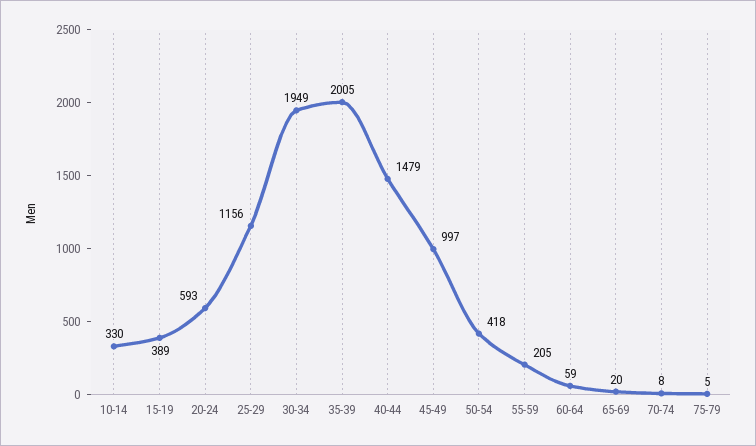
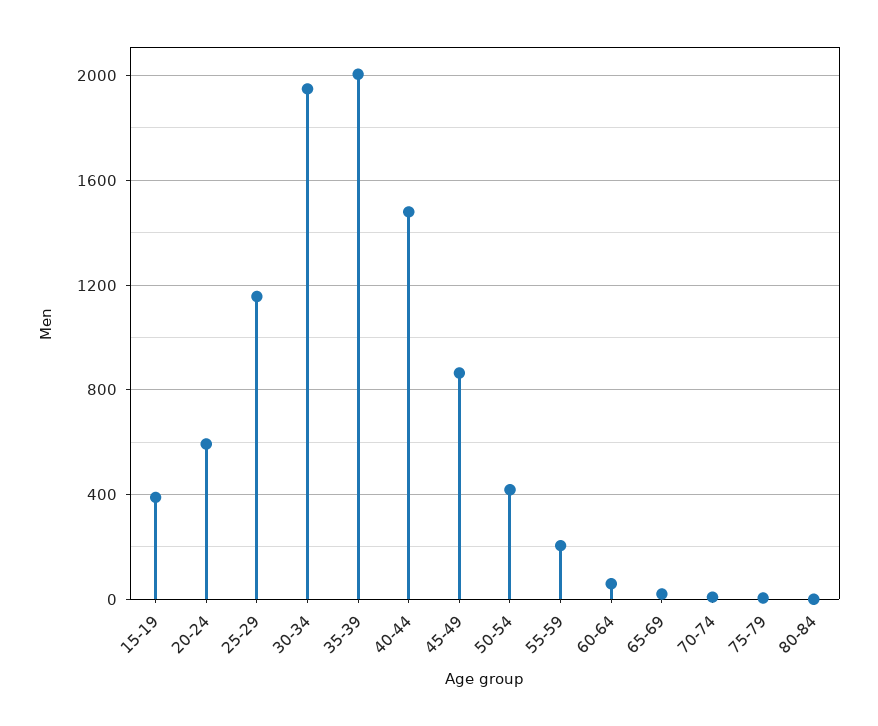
10-14: 330 -> none
45-49: 997 -> 850
80-84: none -> 0

